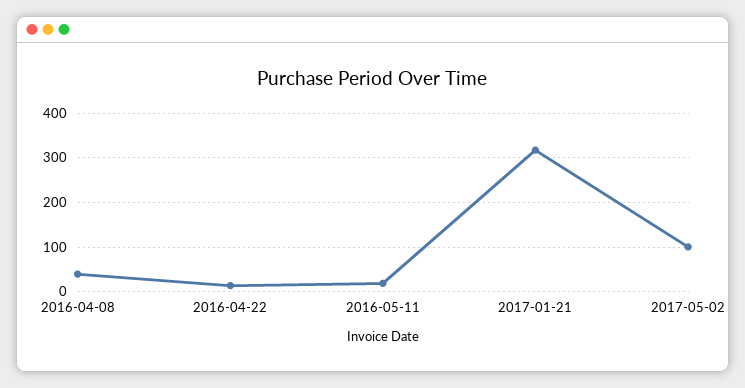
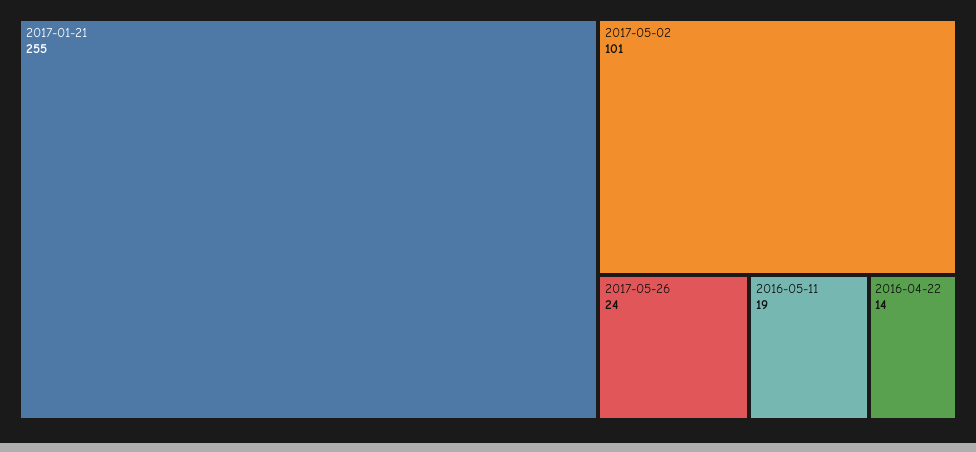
2016-04-08: 40 -> none
2017-01-21: 320 -> 255
2017-05-26: none -> 24

